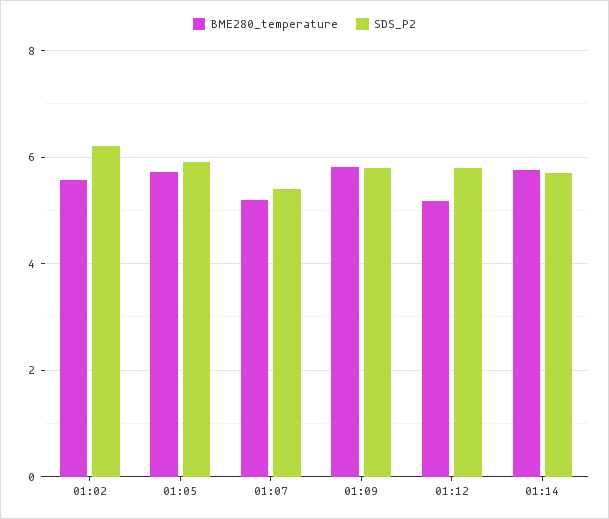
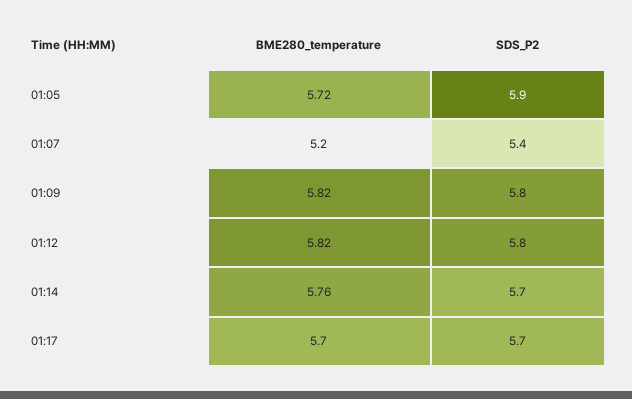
BME280_temperature, 01:02: 5.6 -> none
SDS_P2, 01:02: 6.2 -> none
BME280_temperature, 01:12: 5.2 -> 5.82
BME280_temperature, 01:17: none -> 5.7
SDS_P2, 01:17: none -> 5.7

